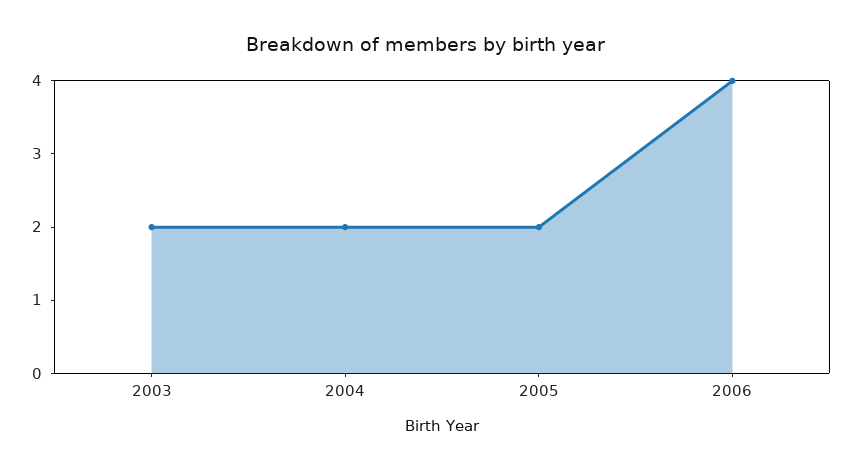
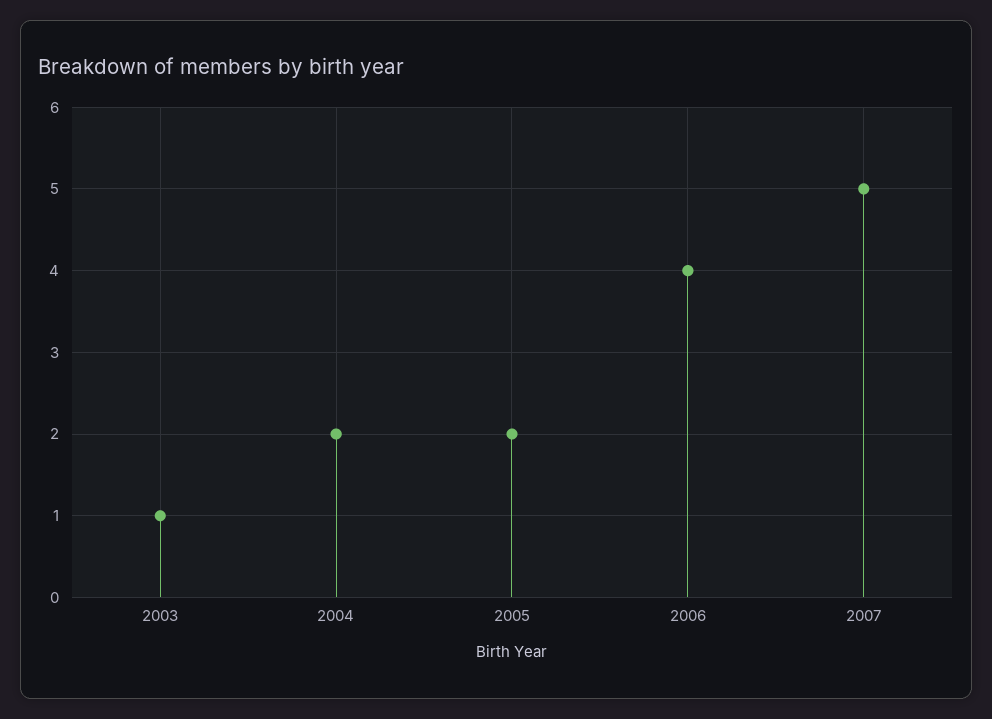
2003: 2 -> 1
2007: none -> 5

